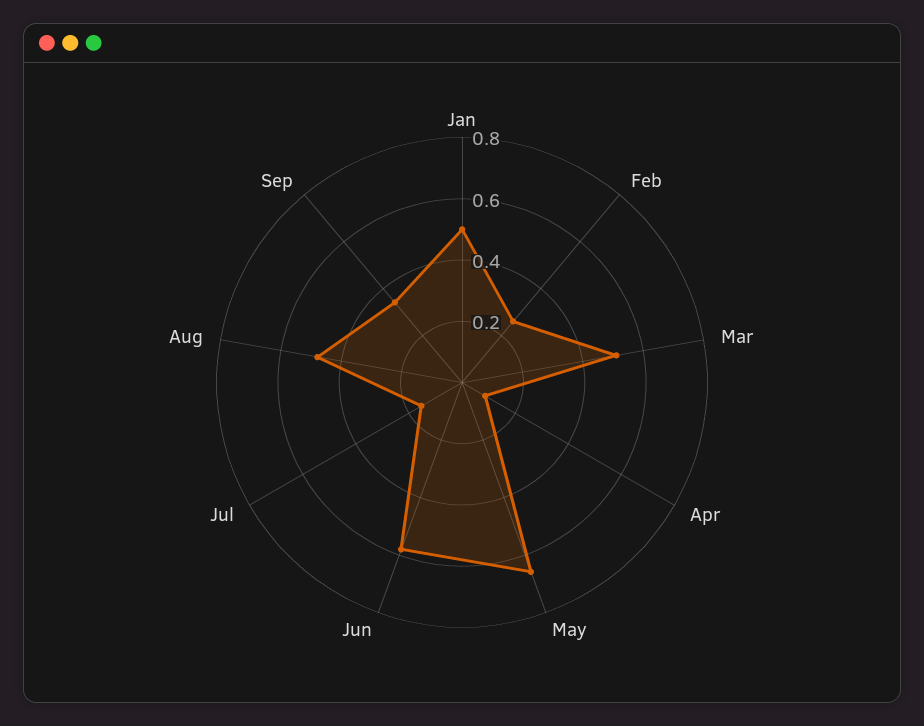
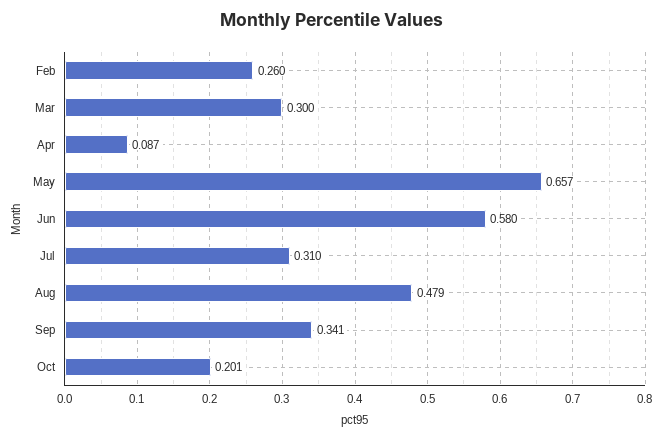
Jan: 0.5 -> none
Mar: 0.5 -> 0.3
Jul: 0.15 -> 0.31
Oct: none -> 0.201

